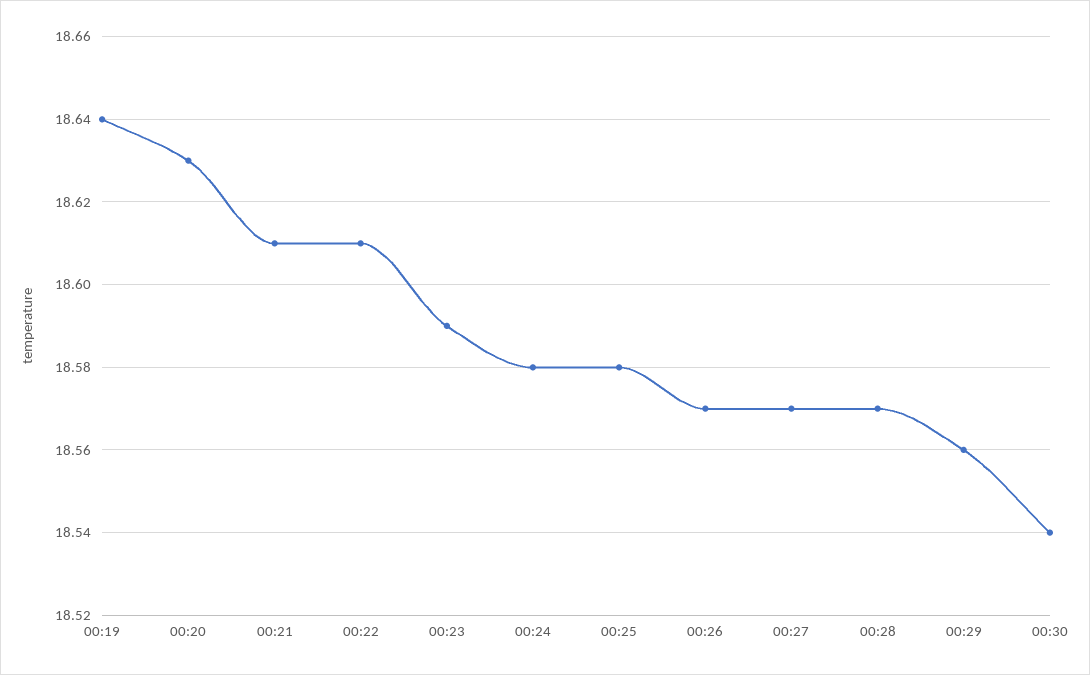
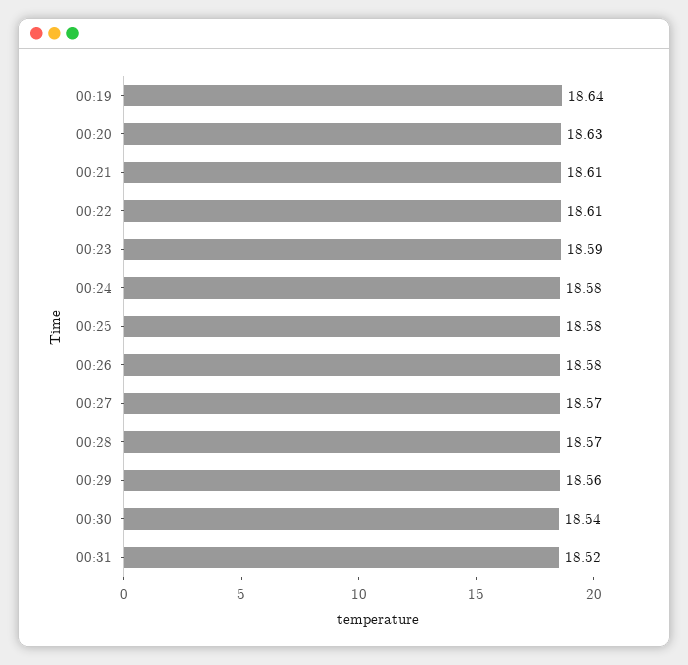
00:26: 18.57 -> 18.58
00:31: none -> 18.52

